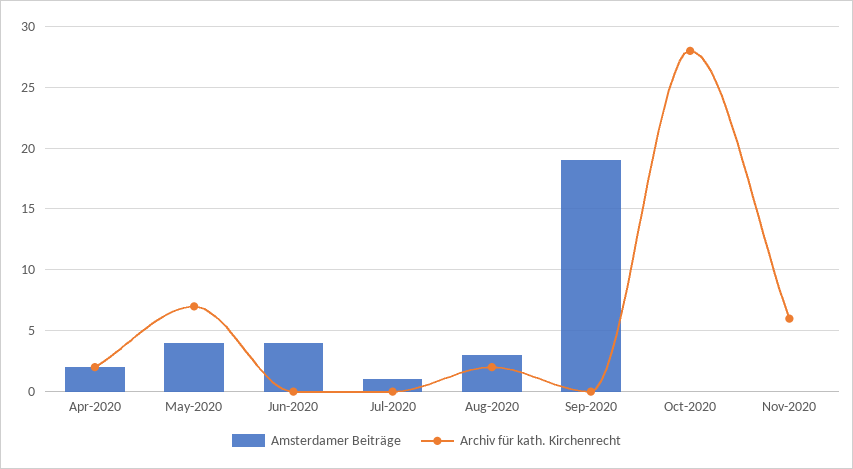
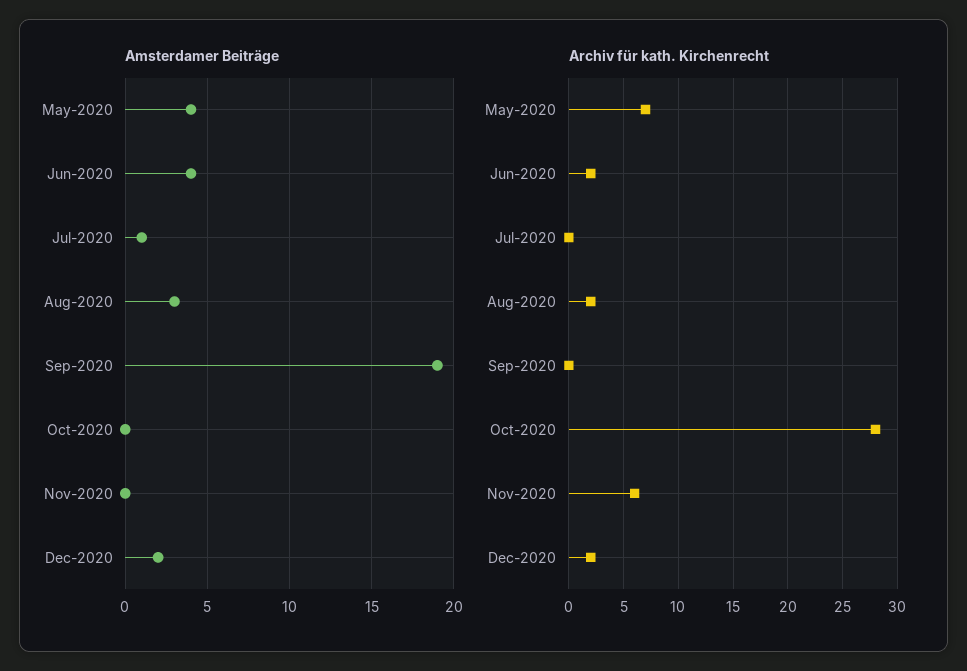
Amsterdamer Beiträge, Apr-2020: 2 -> none
Archiv für kath. Kirchenrecht, Apr-2020: 2 -> none
Archiv für kath. Kirchenrecht, Jun-2020: 0 -> 2
Amsterdamer Beiträge, Dec-2020: none -> 2
Archiv für kath. Kirchenrecht, Dec-2020: none -> 2

